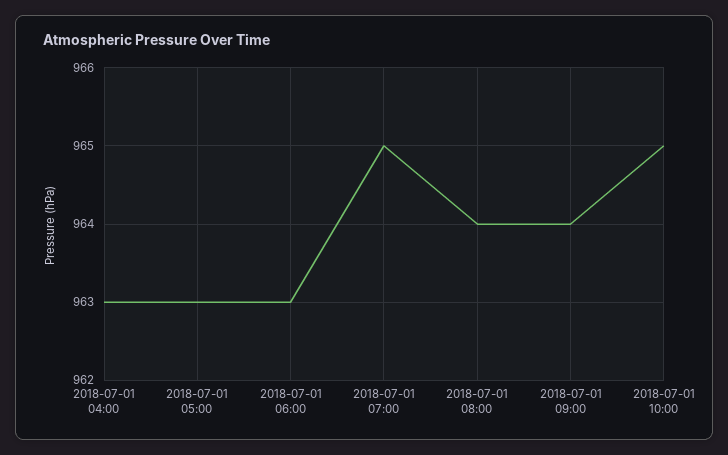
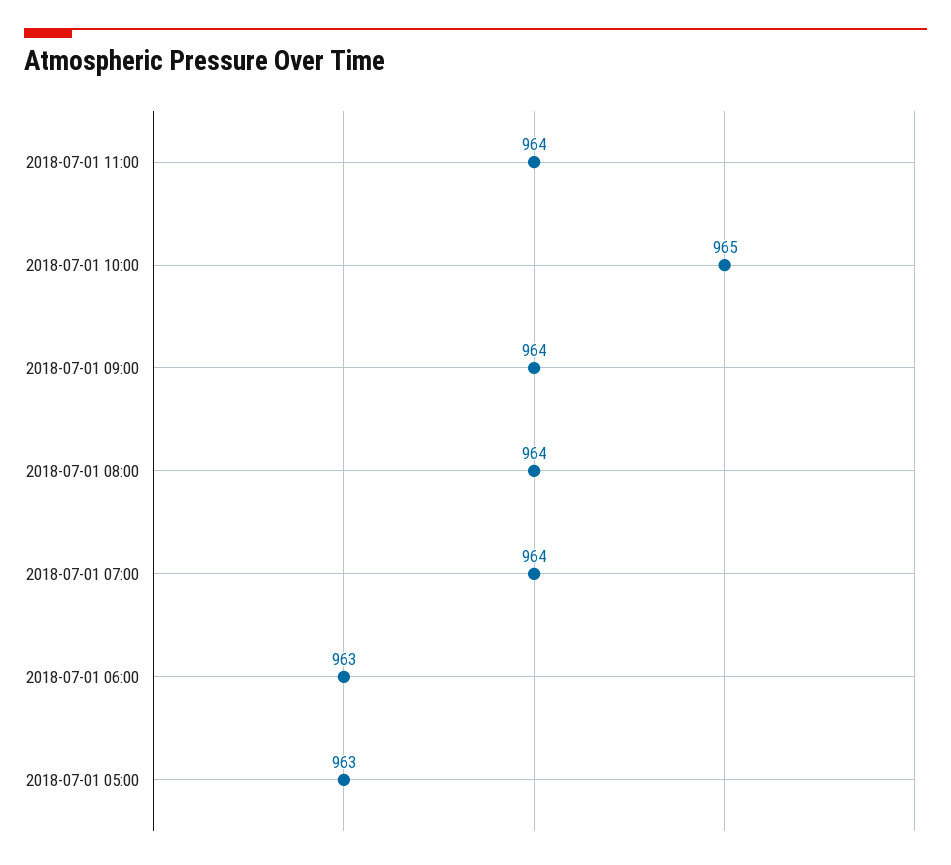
2018-07-01 04:00: 963 -> none
2018-07-01 07:00: 965 -> 964
2018-07-01 11:00: none -> 964

